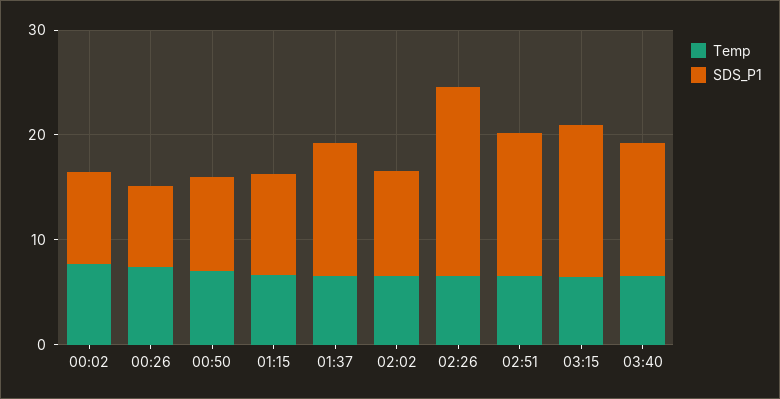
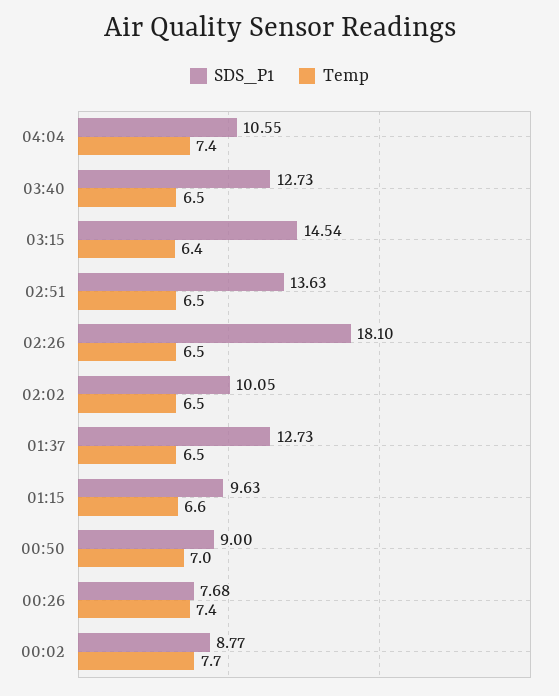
SDS_P1, 04:04: none -> 10.55
Temp, 04:04: none -> 7.4

